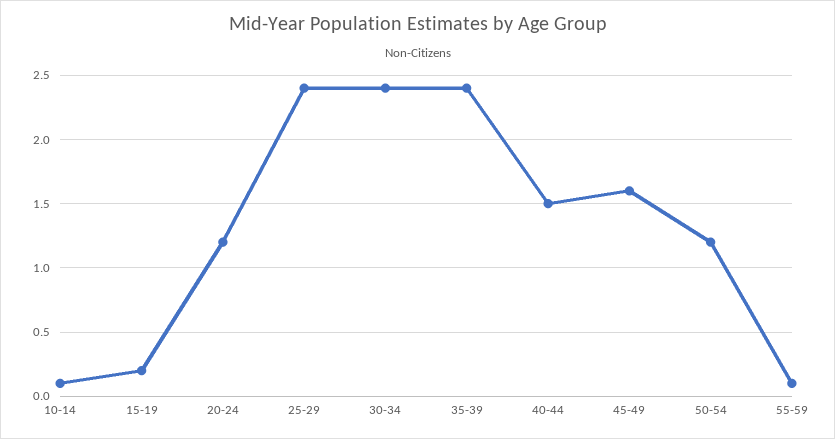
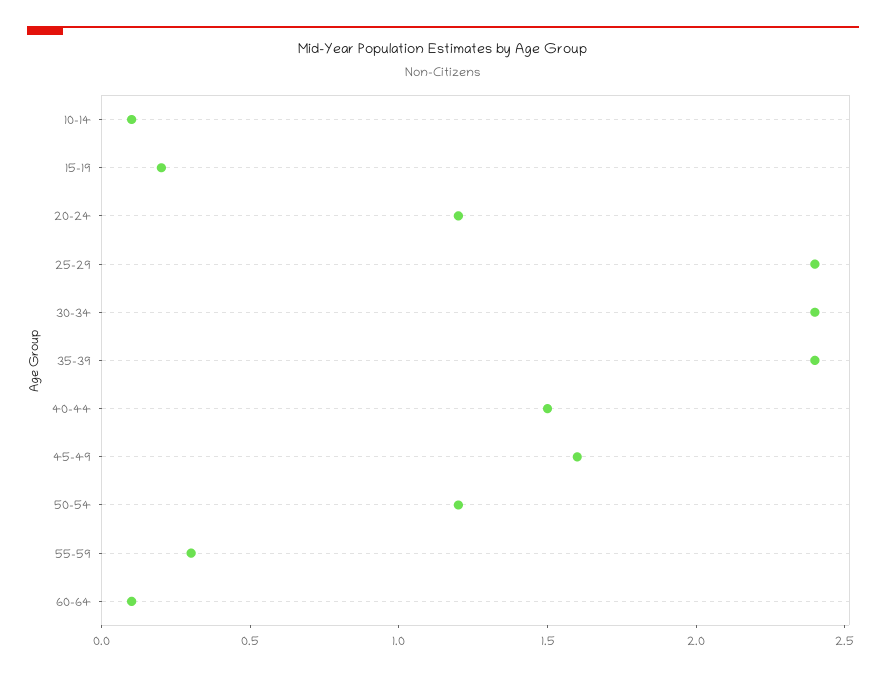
55-59: 0.1 -> 0.3
60-64: none -> 0.1

